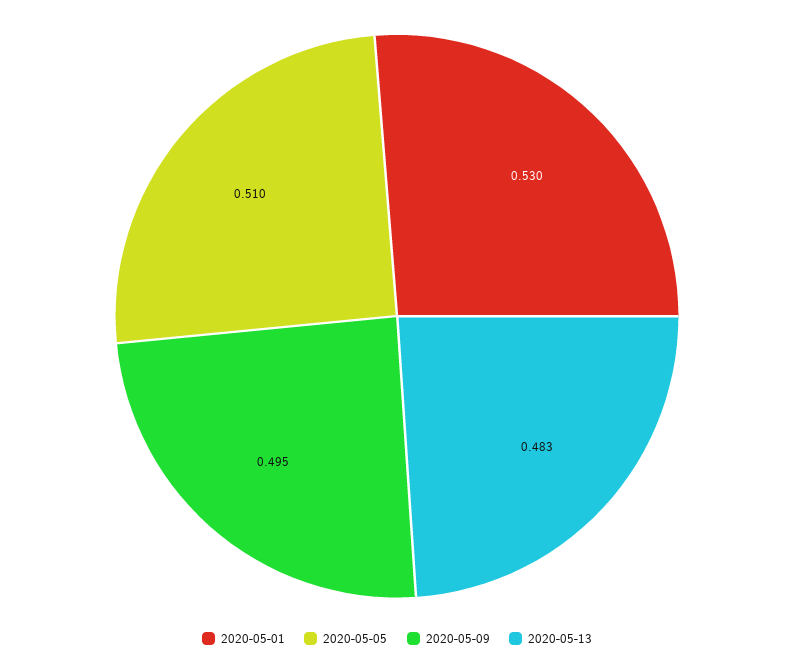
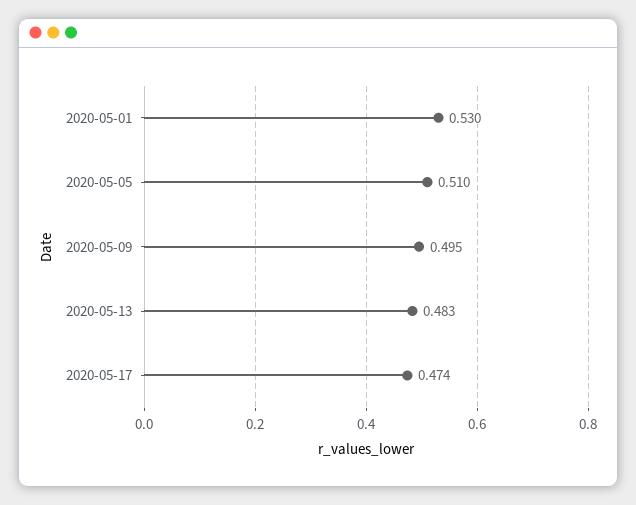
2020-05-17: none -> 0.474

